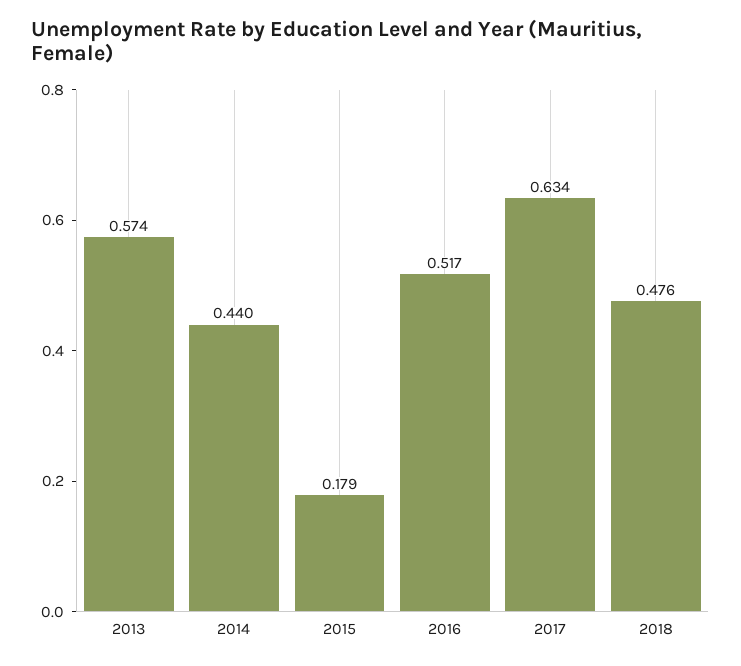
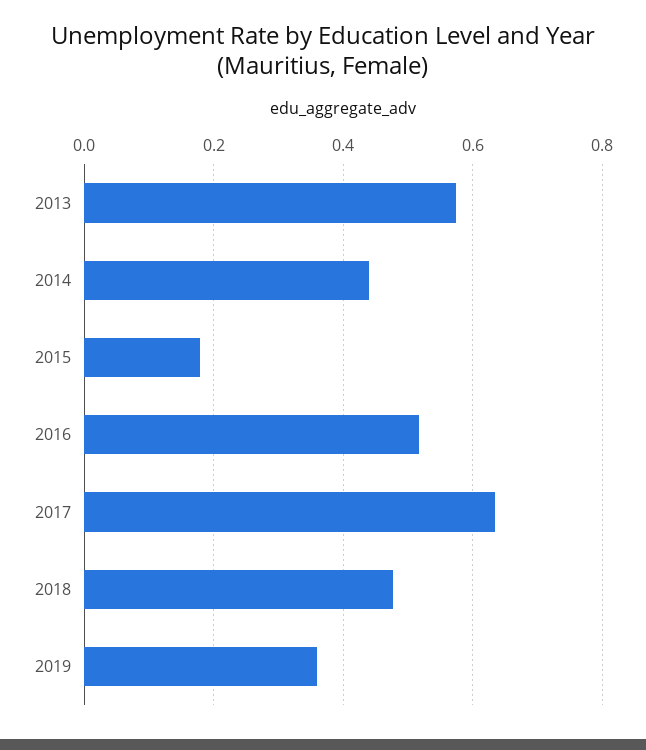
2019: none -> 0.36

